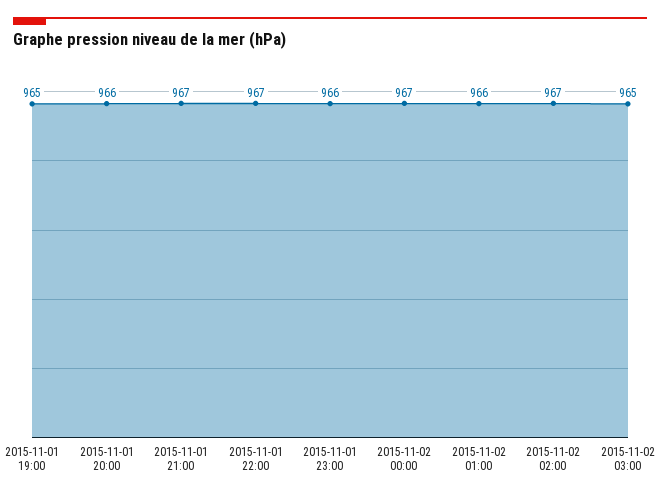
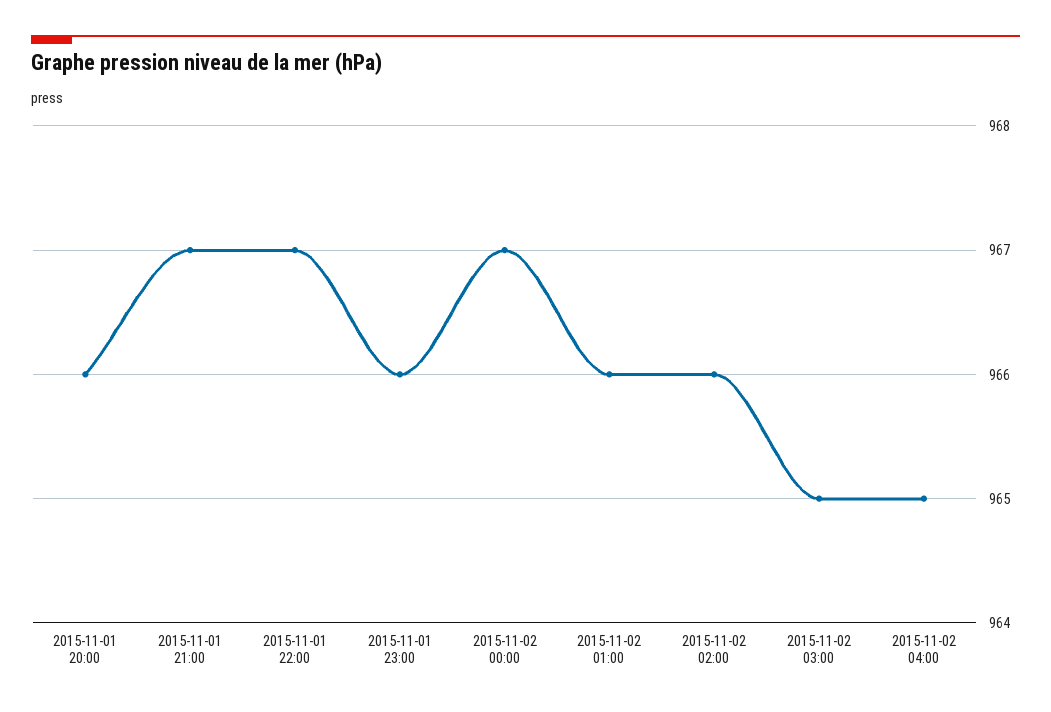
2015-11-01 19:00: 965 -> none
2015-11-02 02:00: 967 -> 966
2015-11-02 04:00: none -> 965

